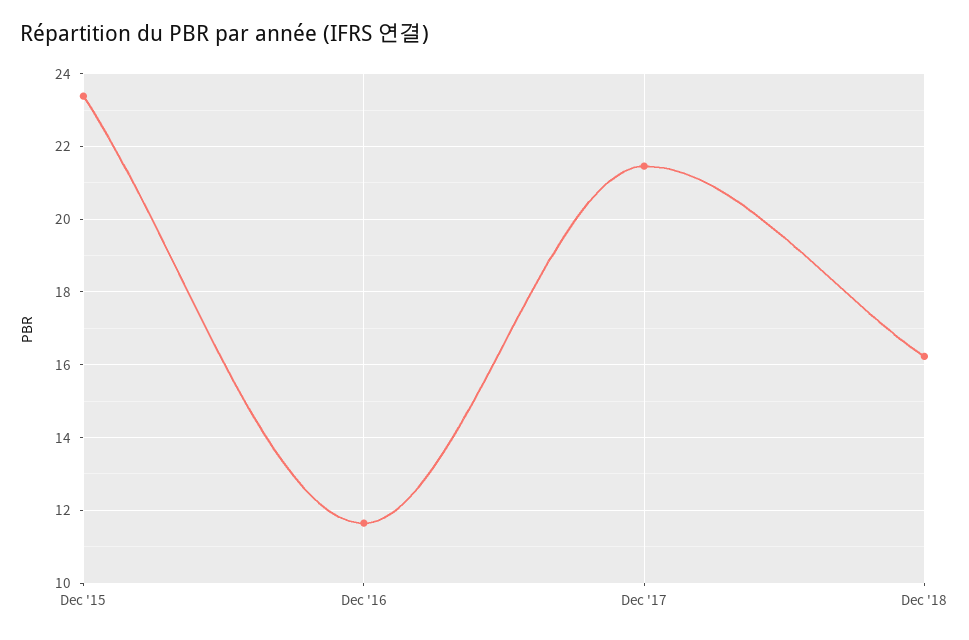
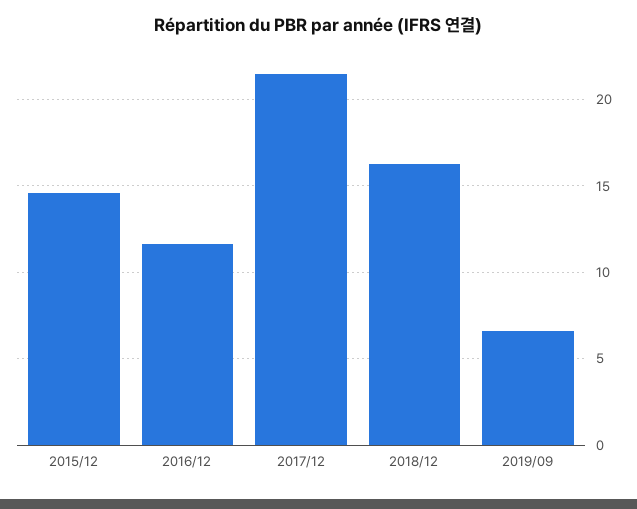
Dec '15: 23.4 -> 14.5
2019/09: none -> 6.5

